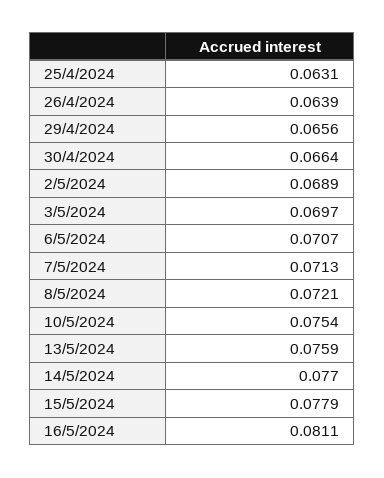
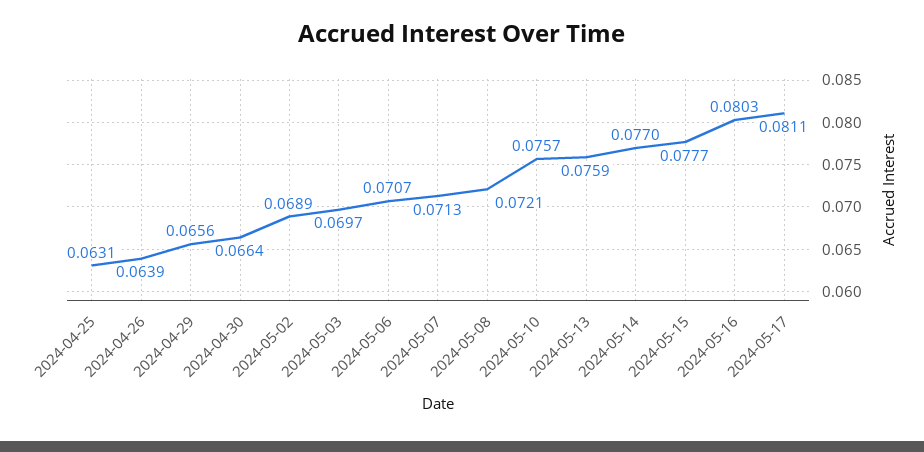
10/5/2024: 0.0754 -> 0.0757
15/5/2024: 0.0779 -> 0.0777
16/5/2024: 0.0811 -> 0.0803
2024-05-17: none -> 0.0811

